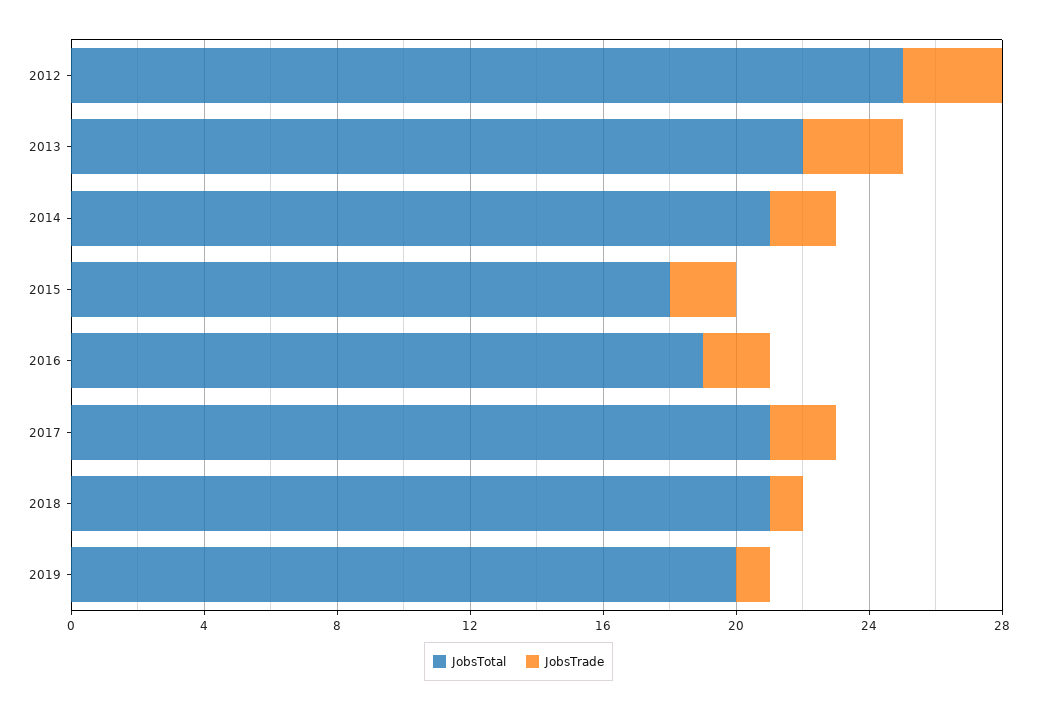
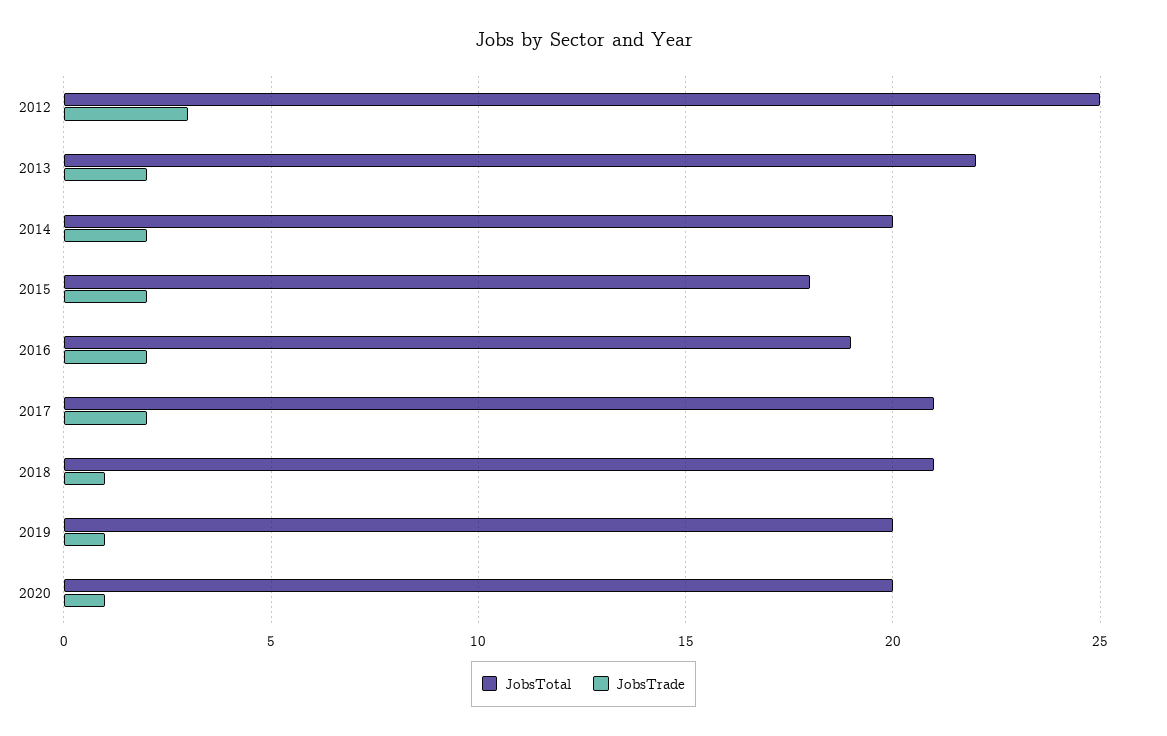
JobsTrade, 2013: 3 -> 2
JobsTotal, 2014: 21 -> 20
JobsTotal, 2020: none -> 20
JobsTrade, 2020: none -> 1

